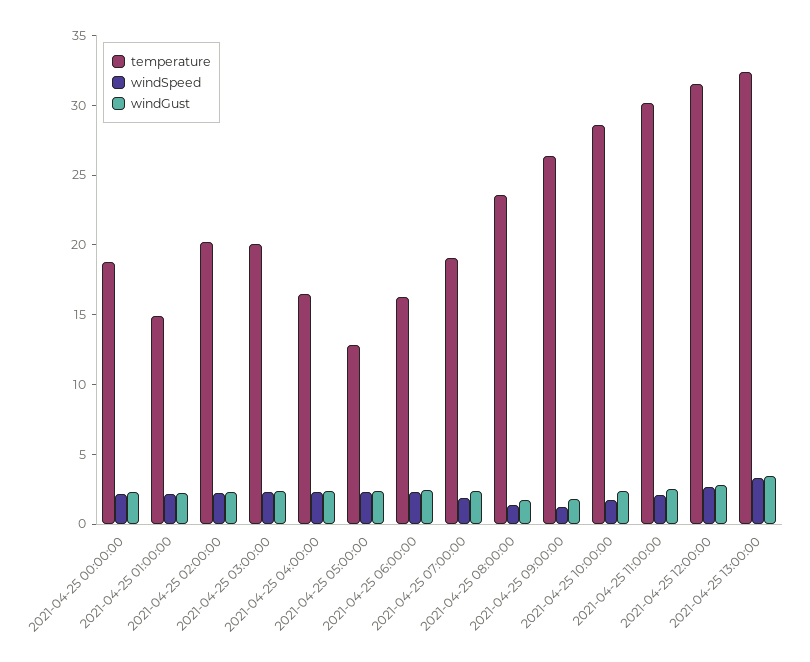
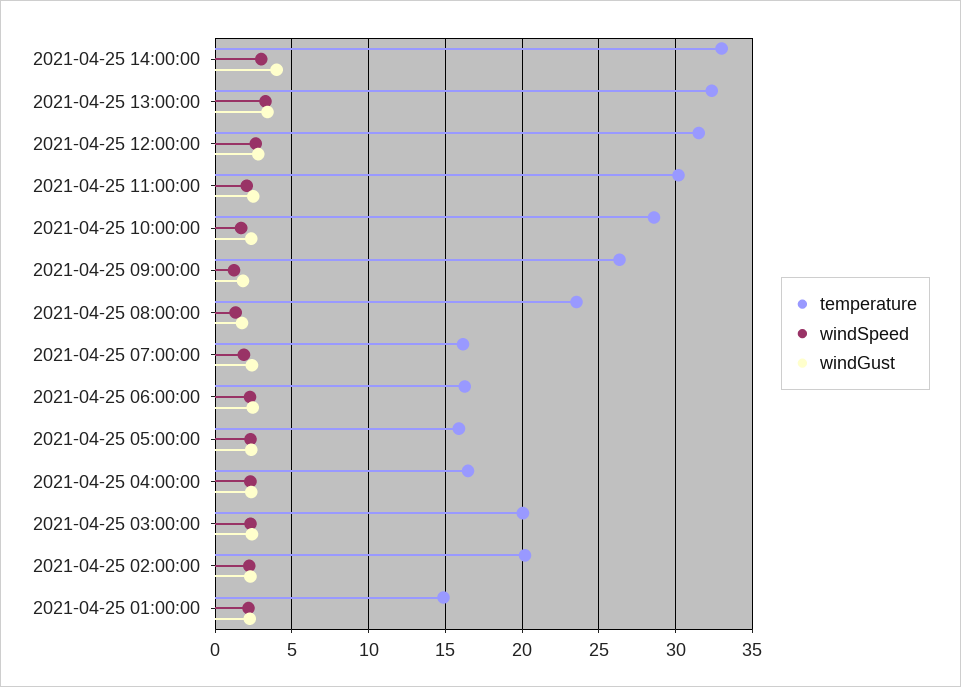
temperature, 2021-04-25 00:00:00: 19 -> none
windSpeed, 2021-04-25 00:00:00: 2 -> none
windGust, 2021-04-25 00:00:00: 2 -> none
temperature, 2021-04-25 05:00:00: 13 -> 16
temperature, 2021-04-25 07:00:00: 19 -> 16
temperature, 2021-04-25 14:00:00: none -> 33
windSpeed, 2021-04-25 14:00:00: none -> 3
windGust, 2021-04-25 14:00:00: none -> 4

